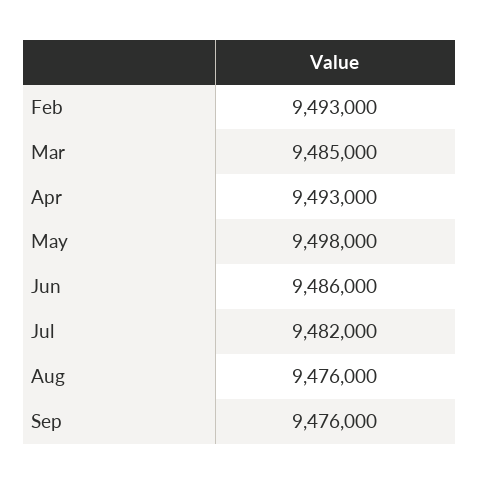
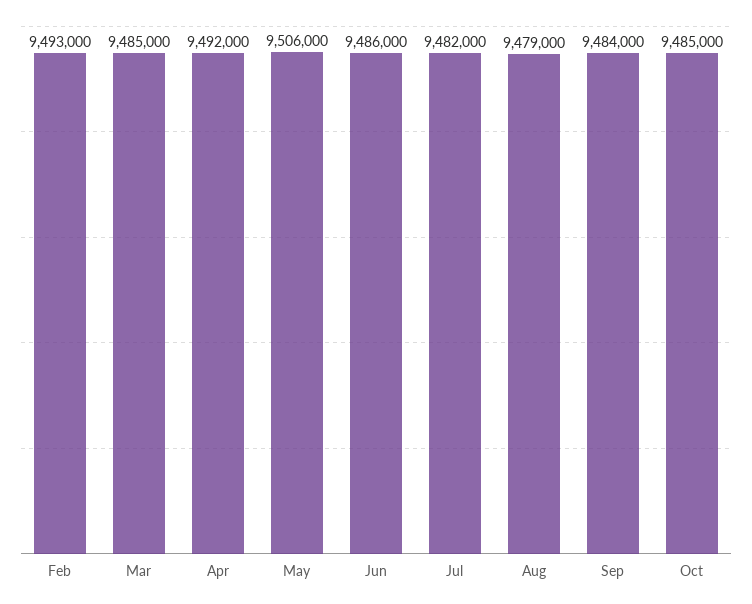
Apr: 9493000 -> 9492000
May: 9498000 -> 9506000
Aug: 9476000 -> 9479000
Sep: 9476000 -> 9484000
Oct: none -> 9485000

